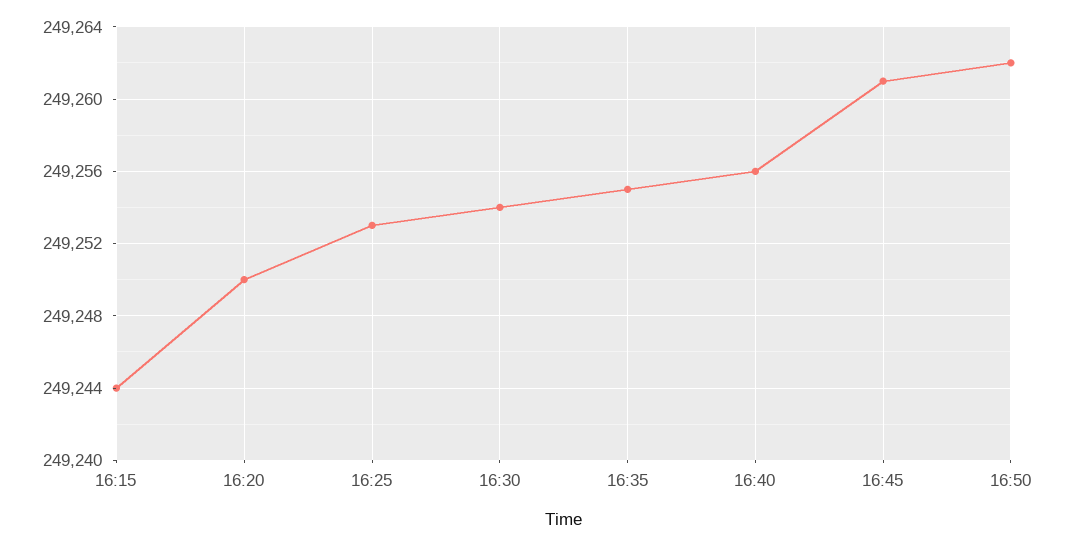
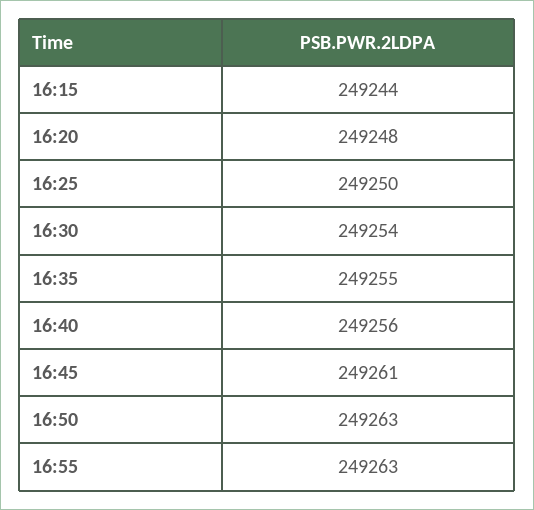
16:20: 249250 -> 249248
16:25: 249253 -> 249250
16:50: 249262 -> 249263
16:55: none -> 249263

